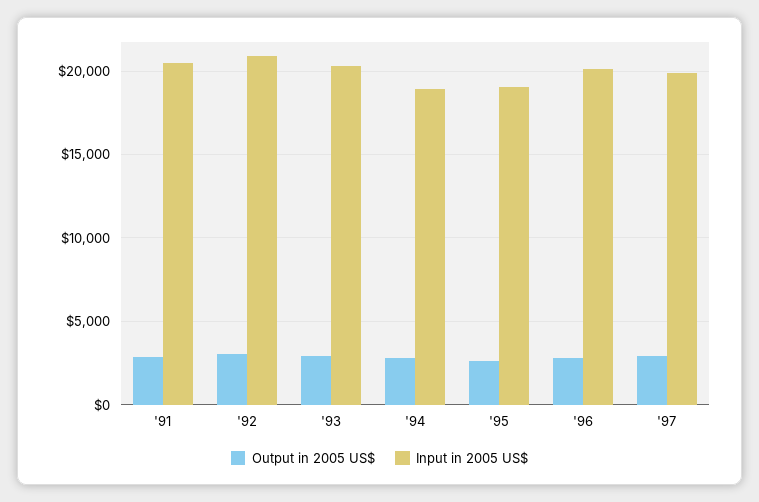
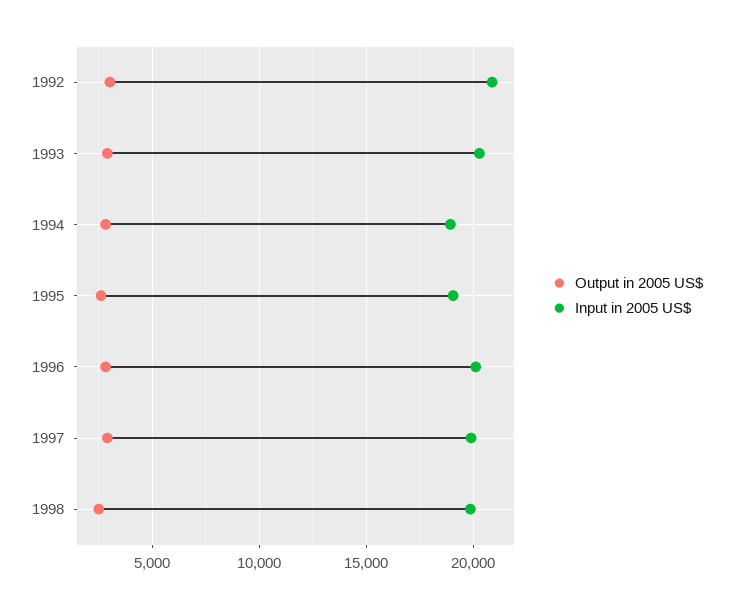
Output in 2005 US$, '91: 3000 -> none
Input in 2005 US$, '91: 20500 -> none
Output in 2005 US$, 1998: none -> 2500
Input in 2005 US$, 1998: none -> 20000

